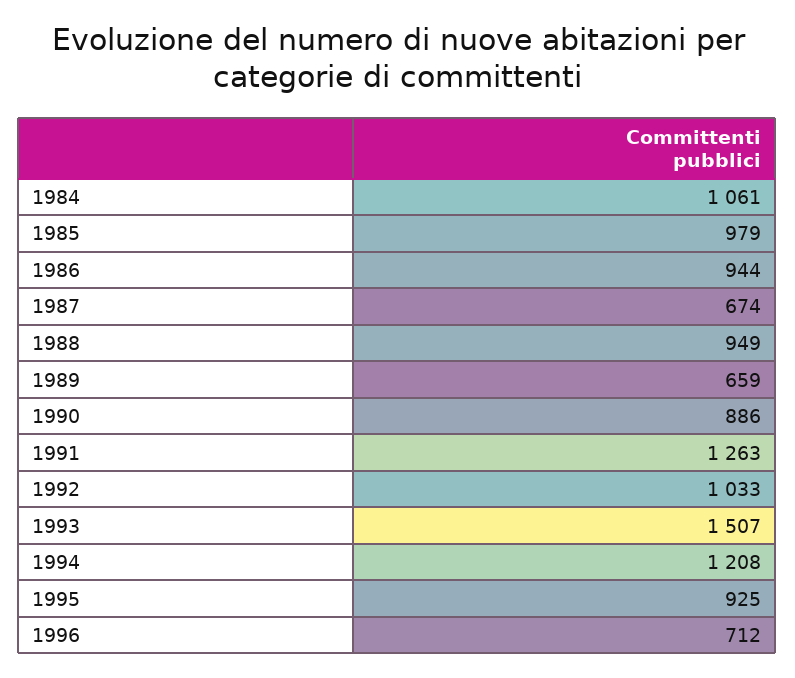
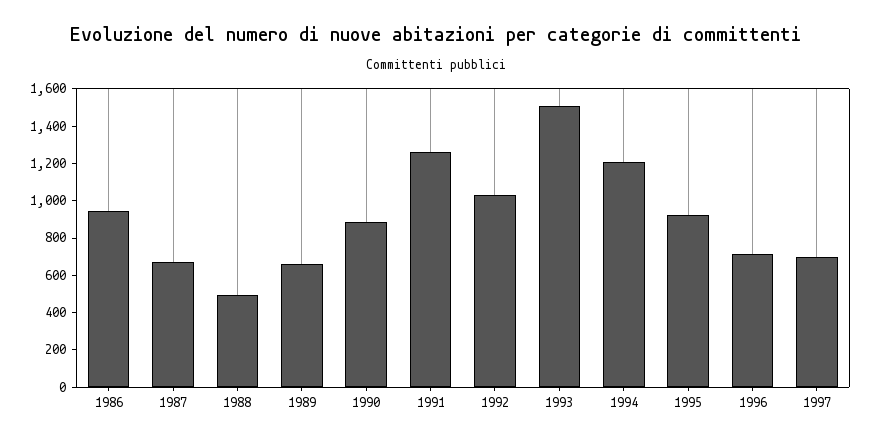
1984: 1061 -> none
1985: 979 -> none
1988: 949 -> 500
1997: none -> 700

